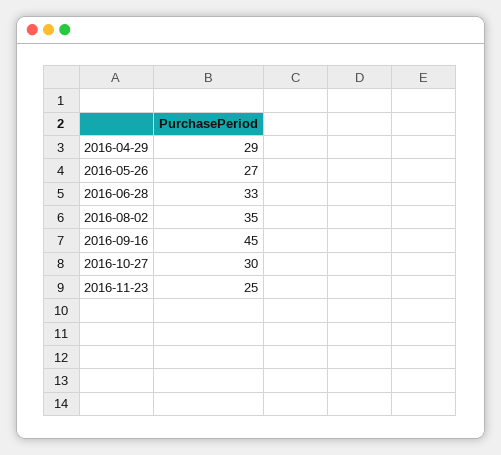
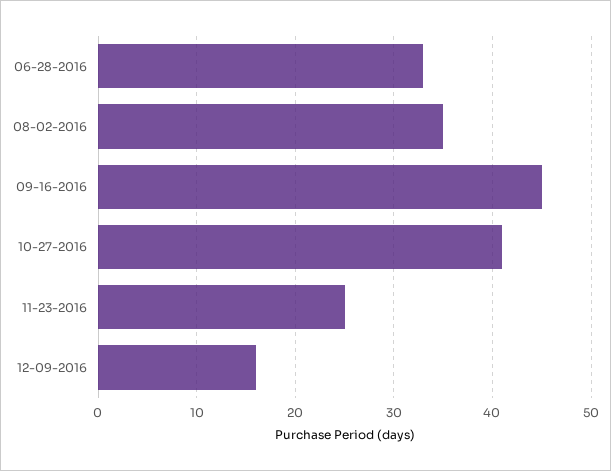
2016-04-29: 29 -> none
2016-05-26: 27 -> none
2016-10-27: 30 -> 41
12-09-2016: none -> 16

